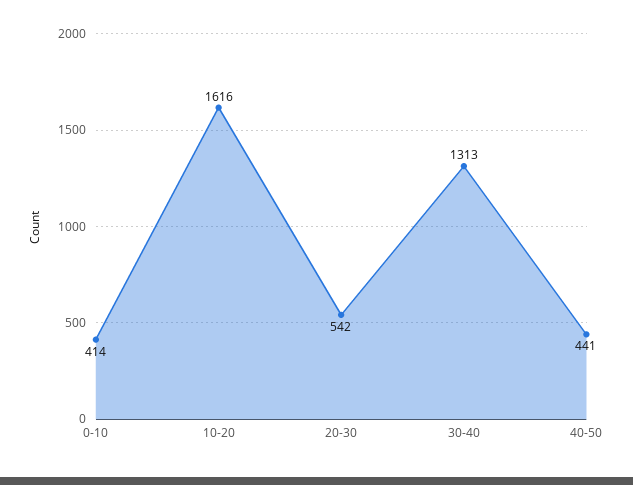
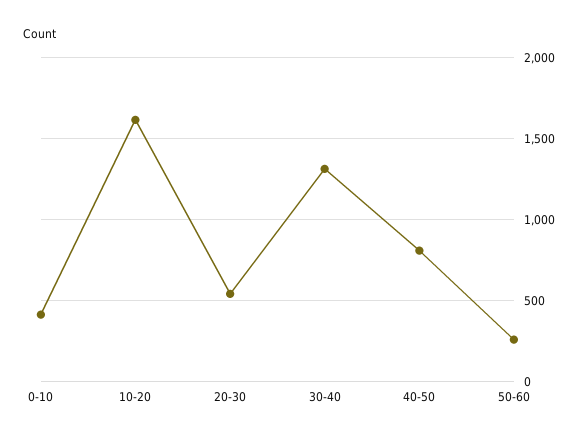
40-50: 441 -> 800
50-60: none -> 250

